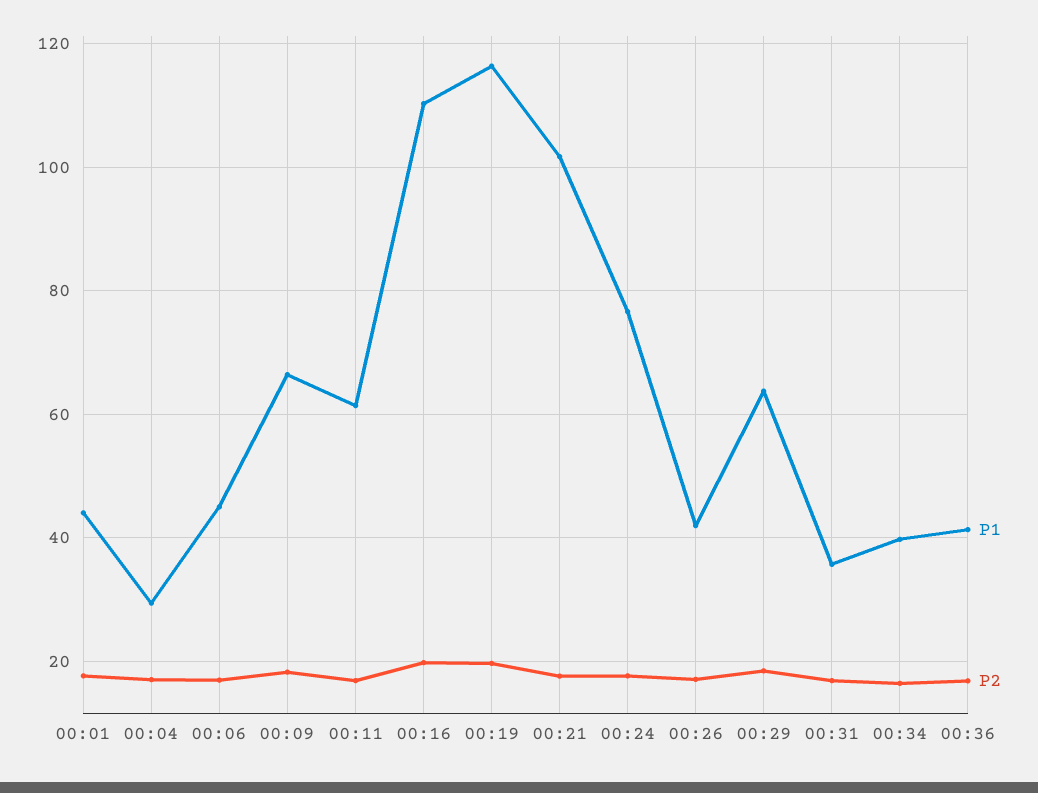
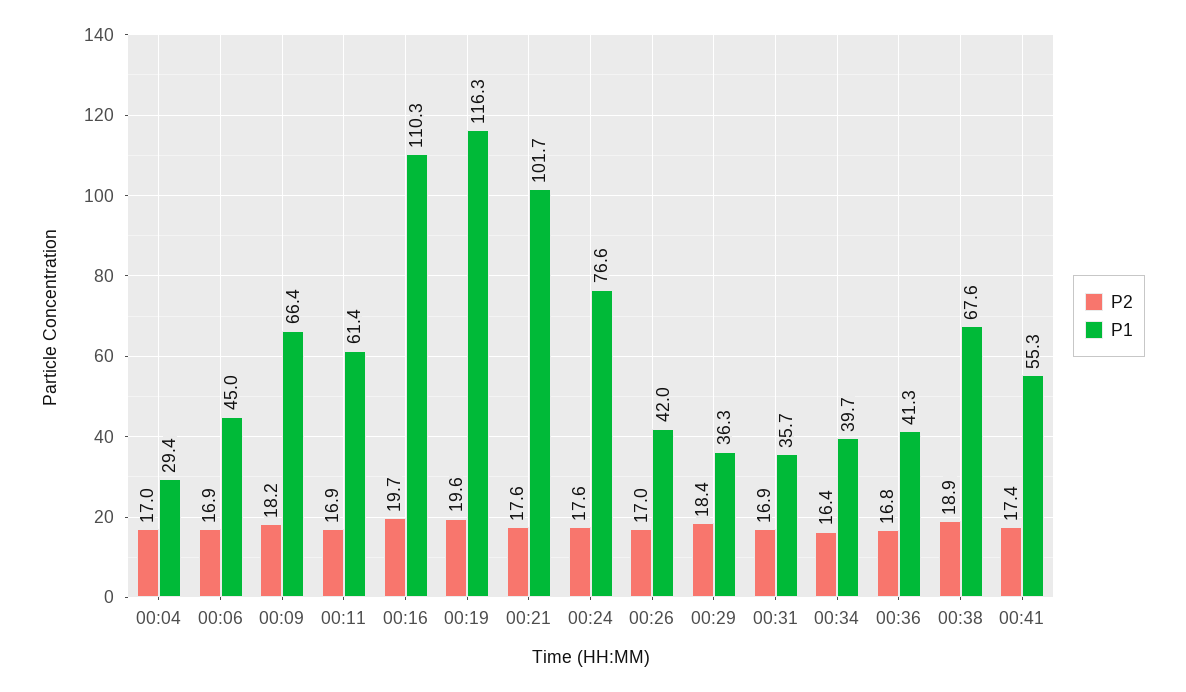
P1, 00:01: 44 -> none
P2, 00:01: 18 -> none
P1, 00:29: 64 -> 36.3
P2, 00:38: none -> 18.9
P1, 00:38: none -> 67.6
P2, 00:41: none -> 17.4
P1, 00:41: none -> 55.3

